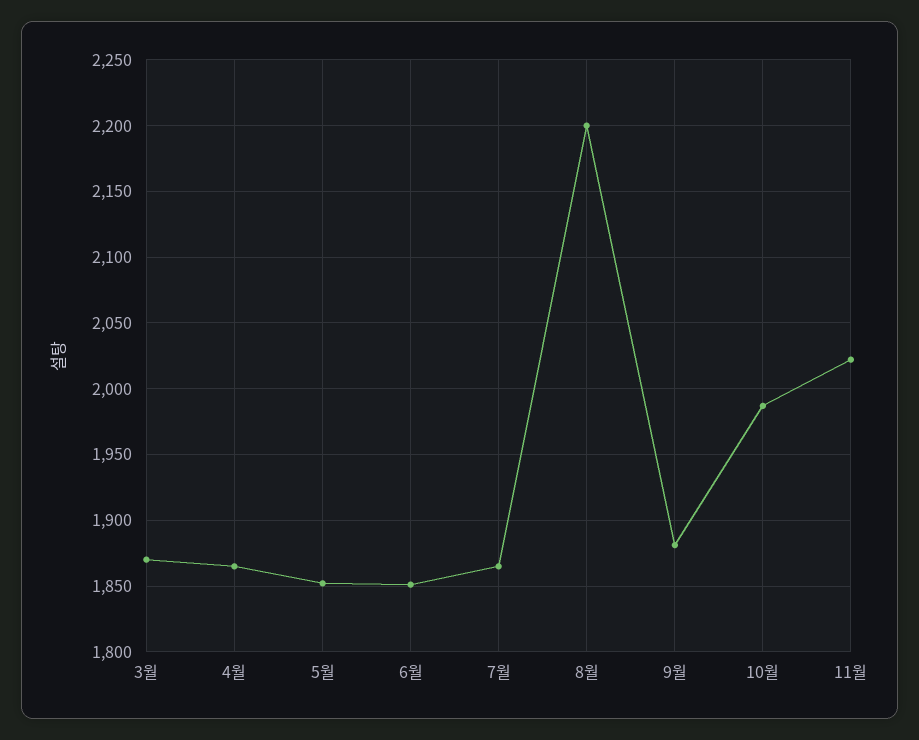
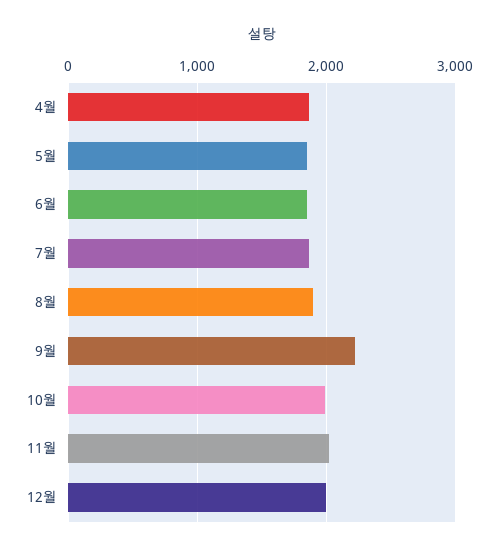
3월: 1870 -> none
8월: 2200 -> 1900
9월: 1880 -> 2200
12월: none -> 2000

